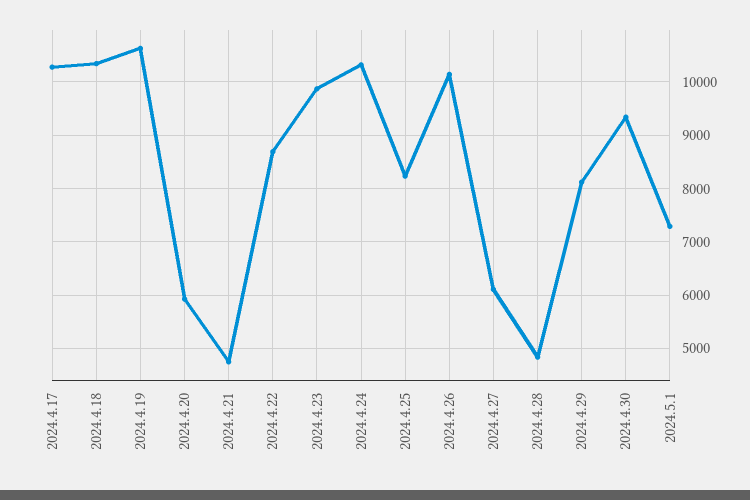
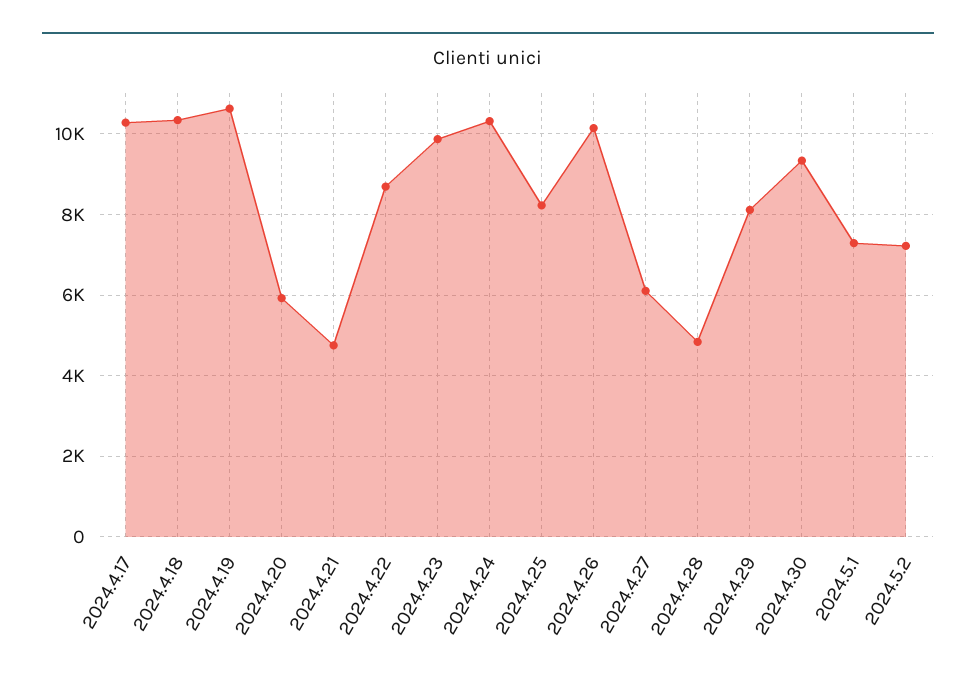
2024.5.2: none -> 7200

